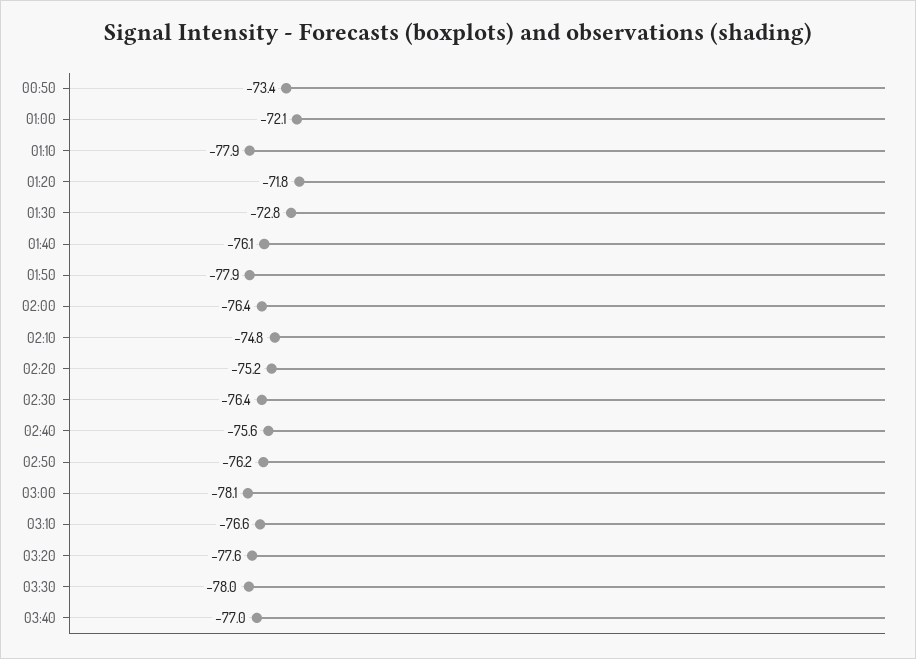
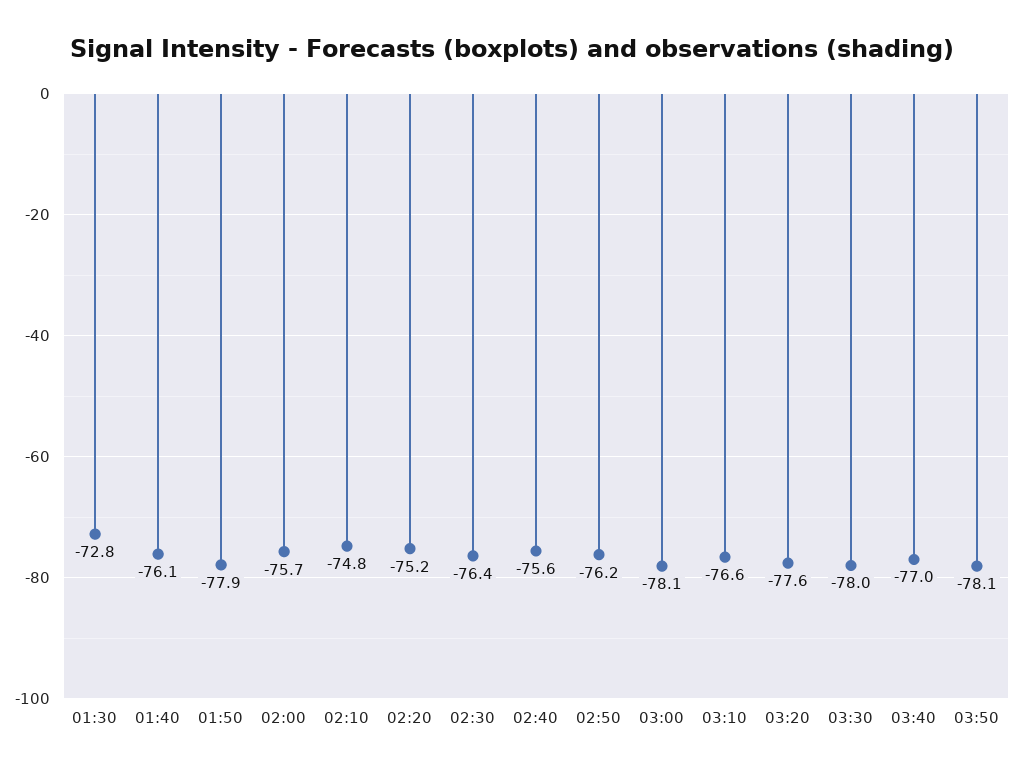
00:50: -73.4 -> none
01:00: -72.1 -> none
01:10: -77.9 -> none
01:20: -71.8 -> none
02:00: -76.4 -> -75.7
03:50: none -> -78.1

